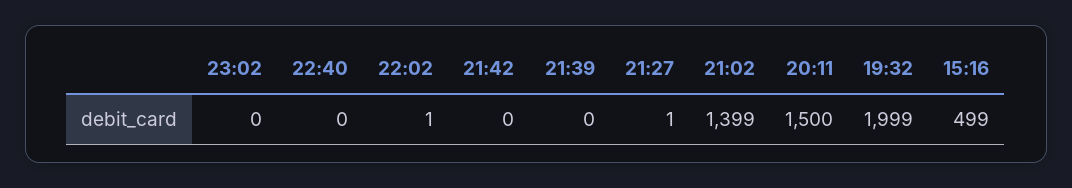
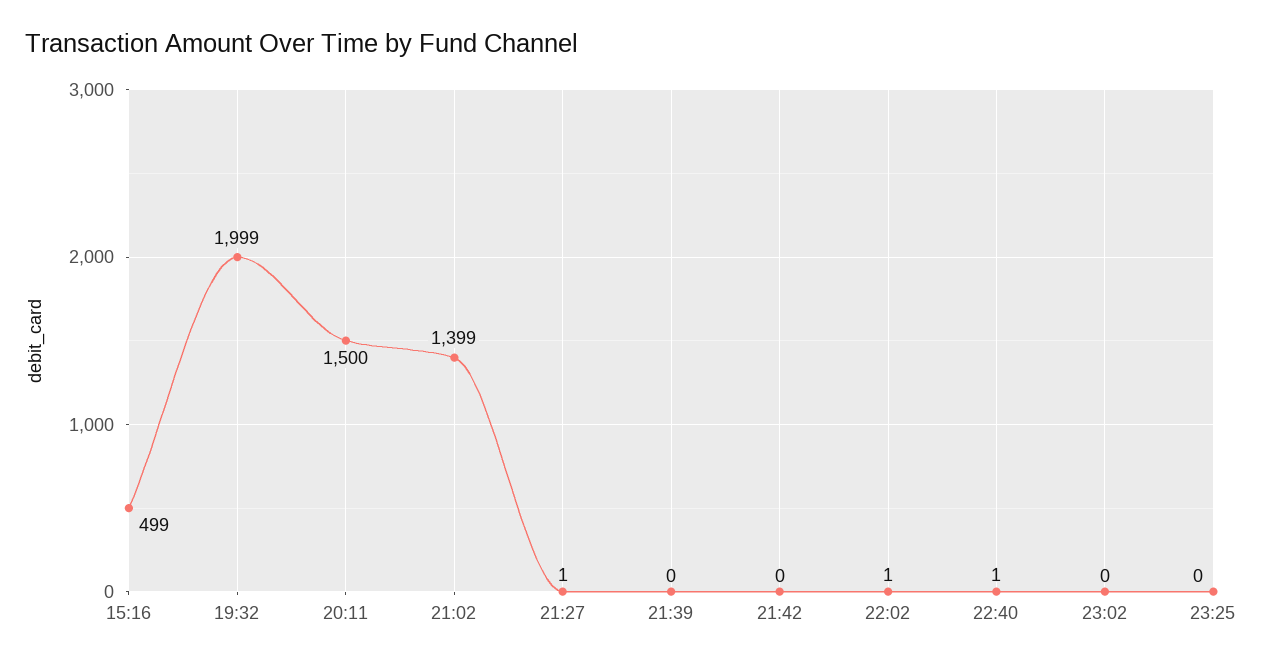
22:40: 0 -> 1
23:25: none -> 0

